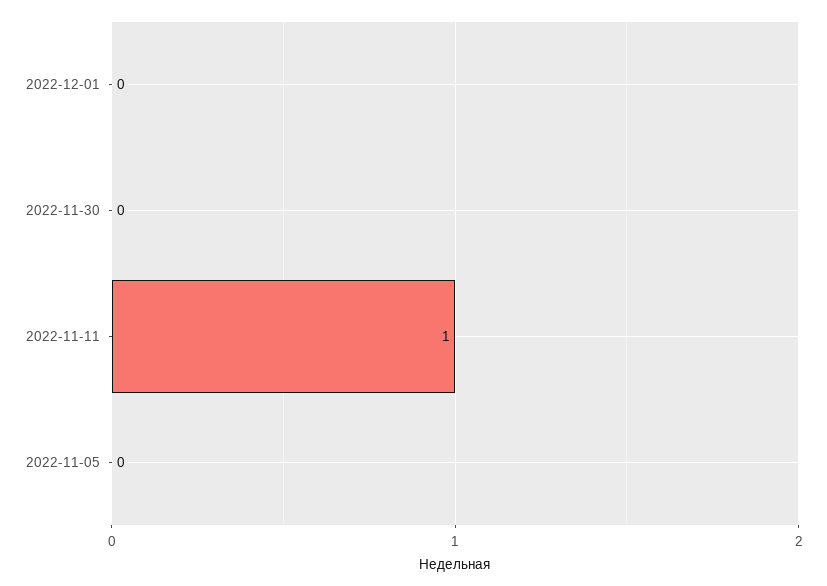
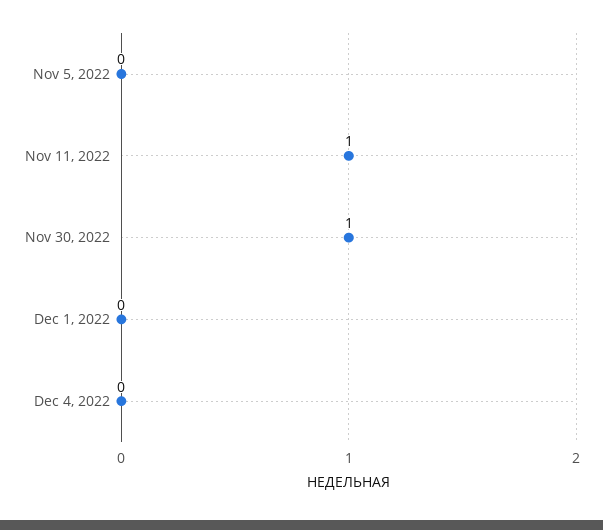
2022-11-30: 0 -> 1
Dec 4, 2022: none -> 0

